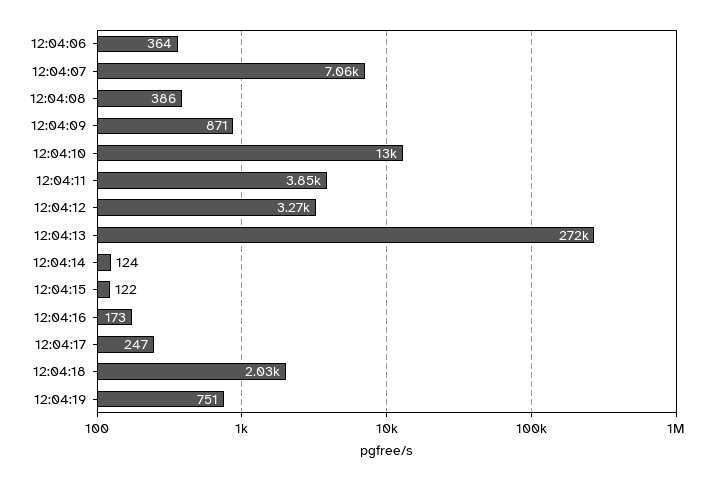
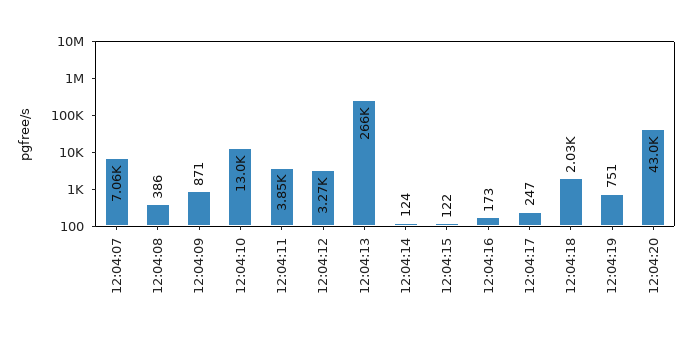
12:04:06: 364 -> none
12:04:13: 272000 -> 266000
12:04:20: none -> 43000

